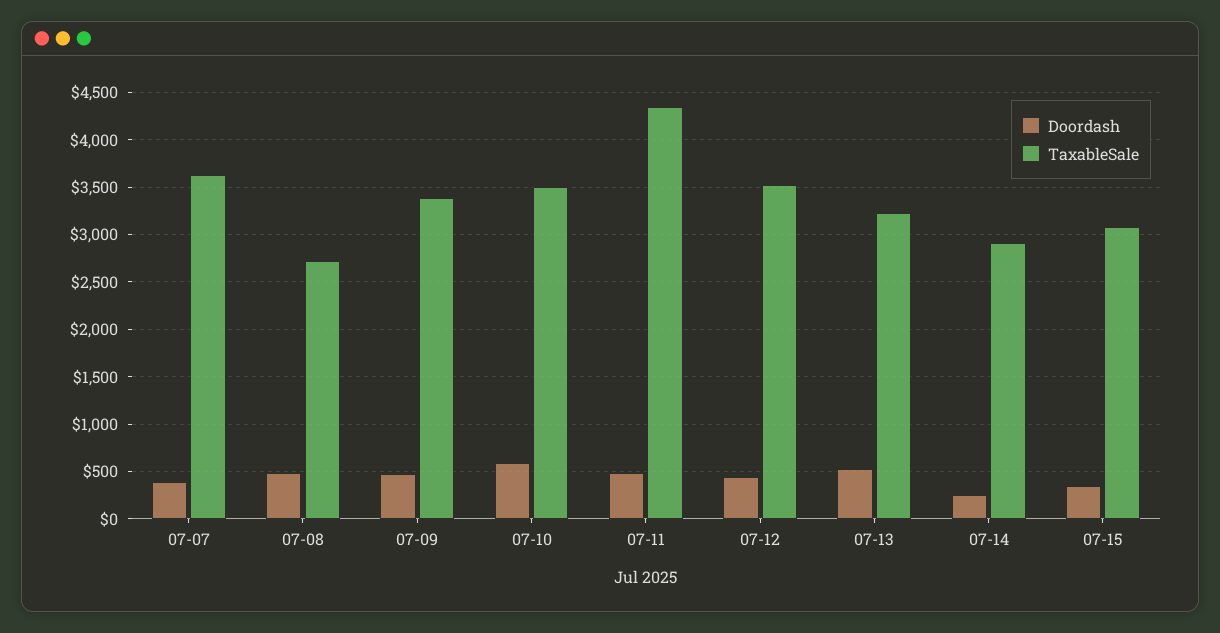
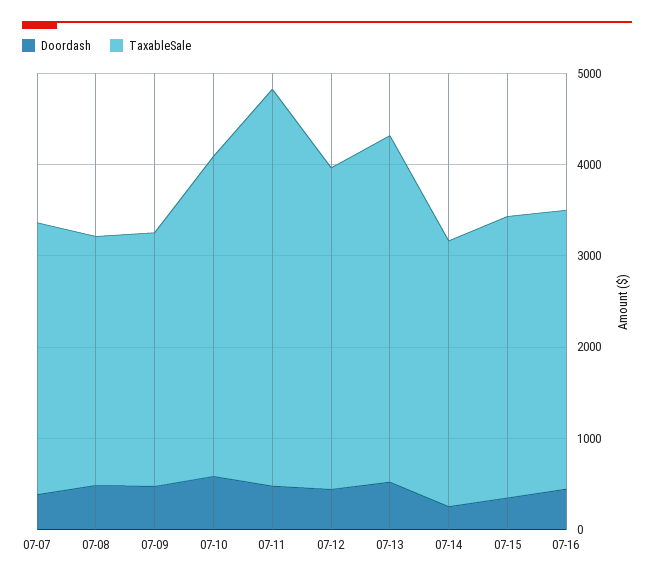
TaxableSale, 07-07: 3600 -> 3000
TaxableSale, 07-09: 3400 -> 2800
TaxableSale, 07-13: 3200 -> 3800
Doordash, 07-16: none -> 400
TaxableSale, 07-16: none -> 3000

